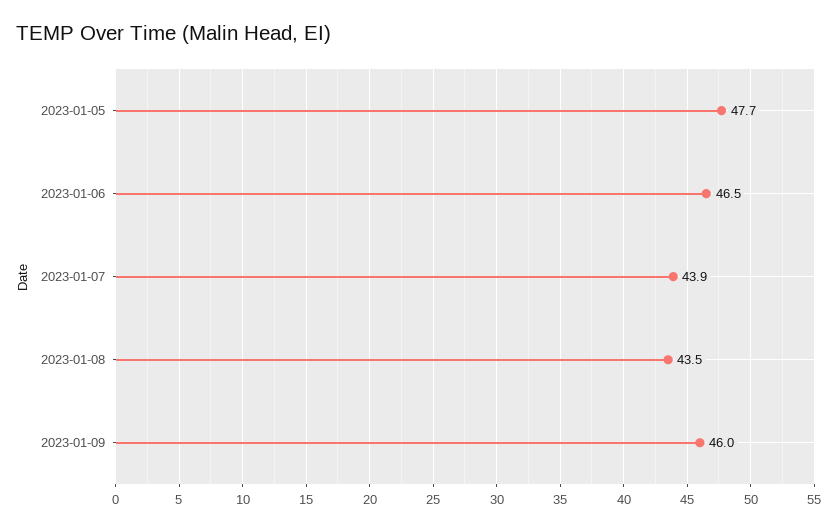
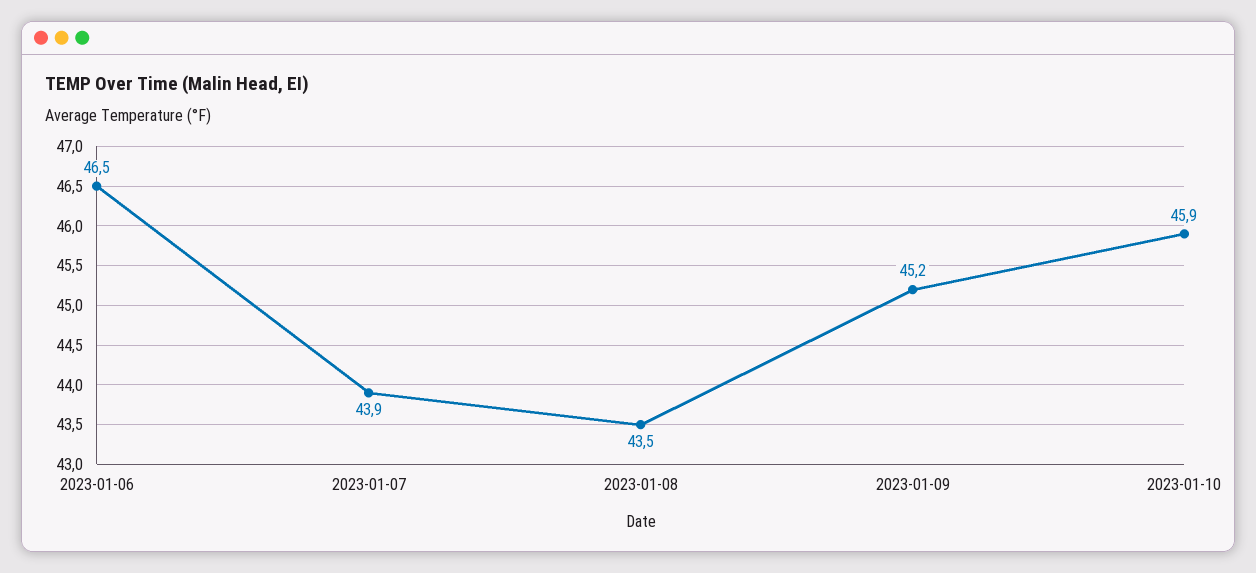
2023-01-05: 47.7 -> none
2023-01-09: 46 -> 45.2
2023-01-10: none -> 45.9

